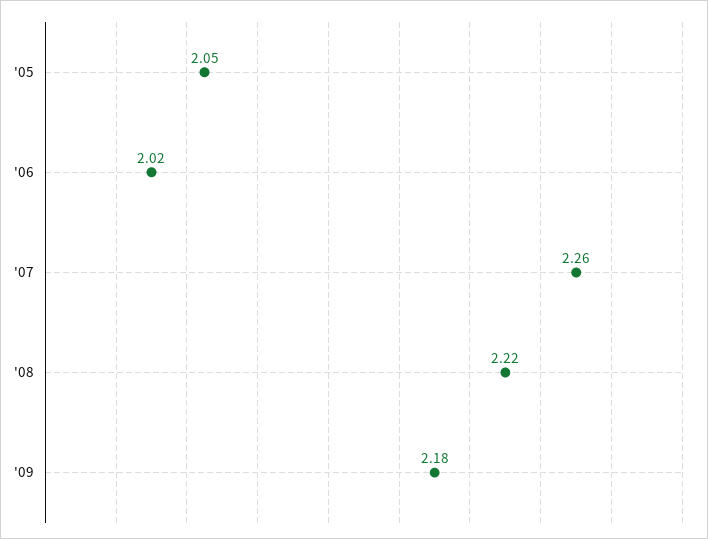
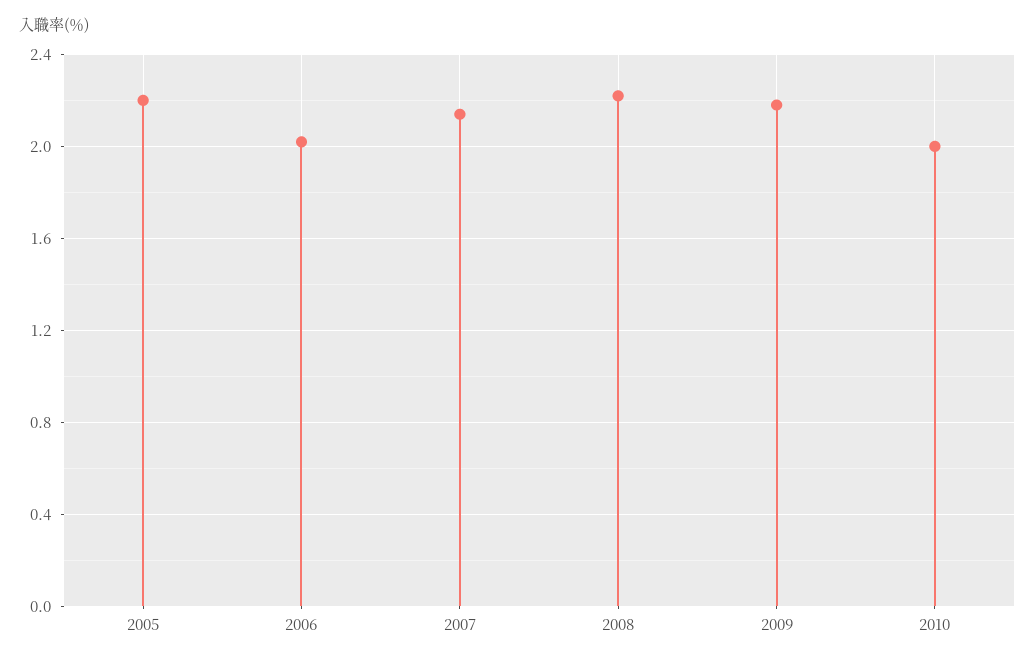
'05: 2.05 -> 2.2
'07: 2.26 -> 2.15
2010: none -> 2

